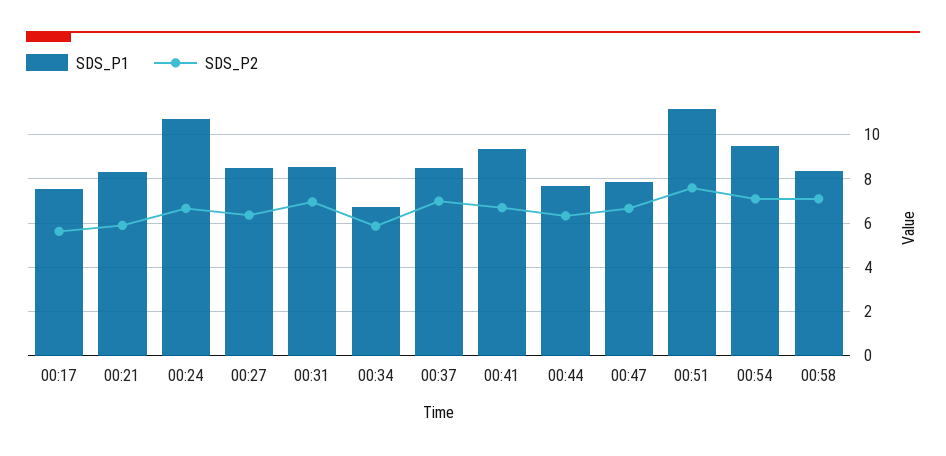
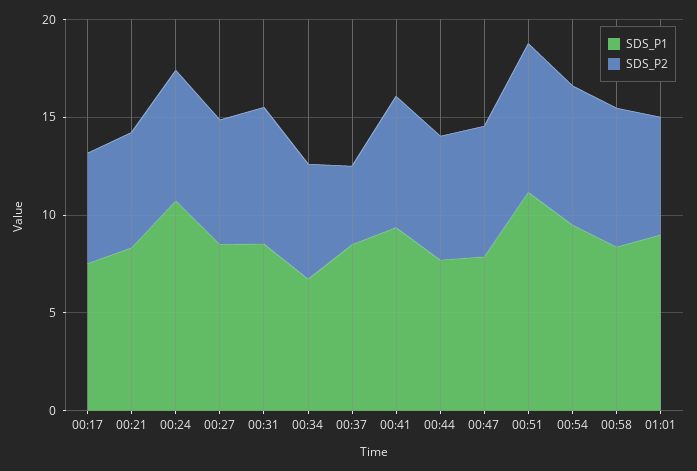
SDS_P2, 00:37: 7 -> 4
SDS_P1, 01:01: none -> 9
SDS_P2, 01:01: none -> 6

